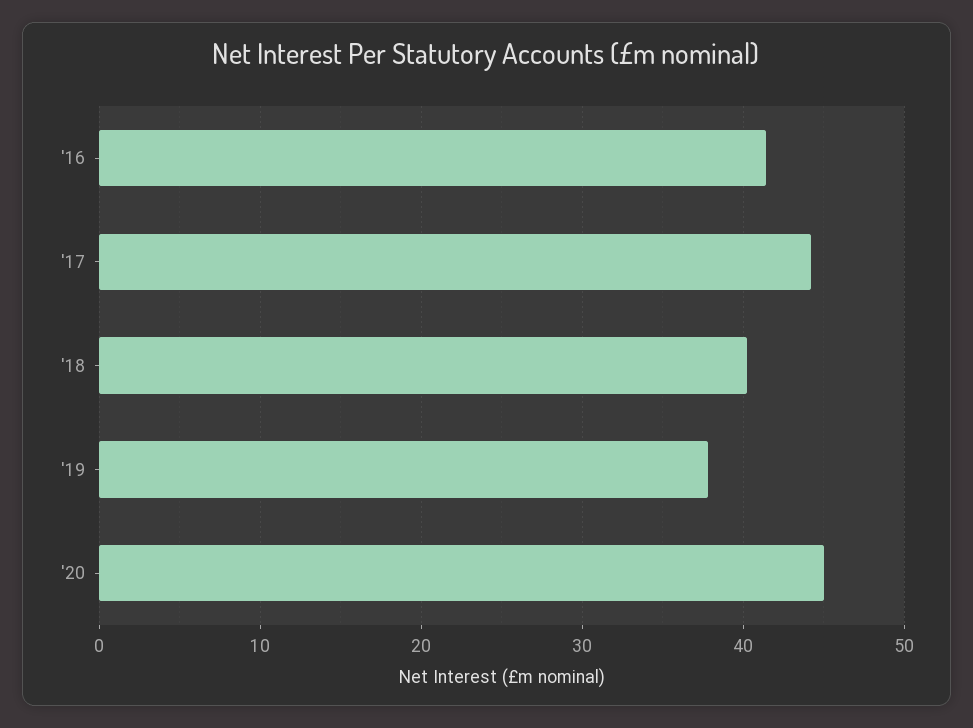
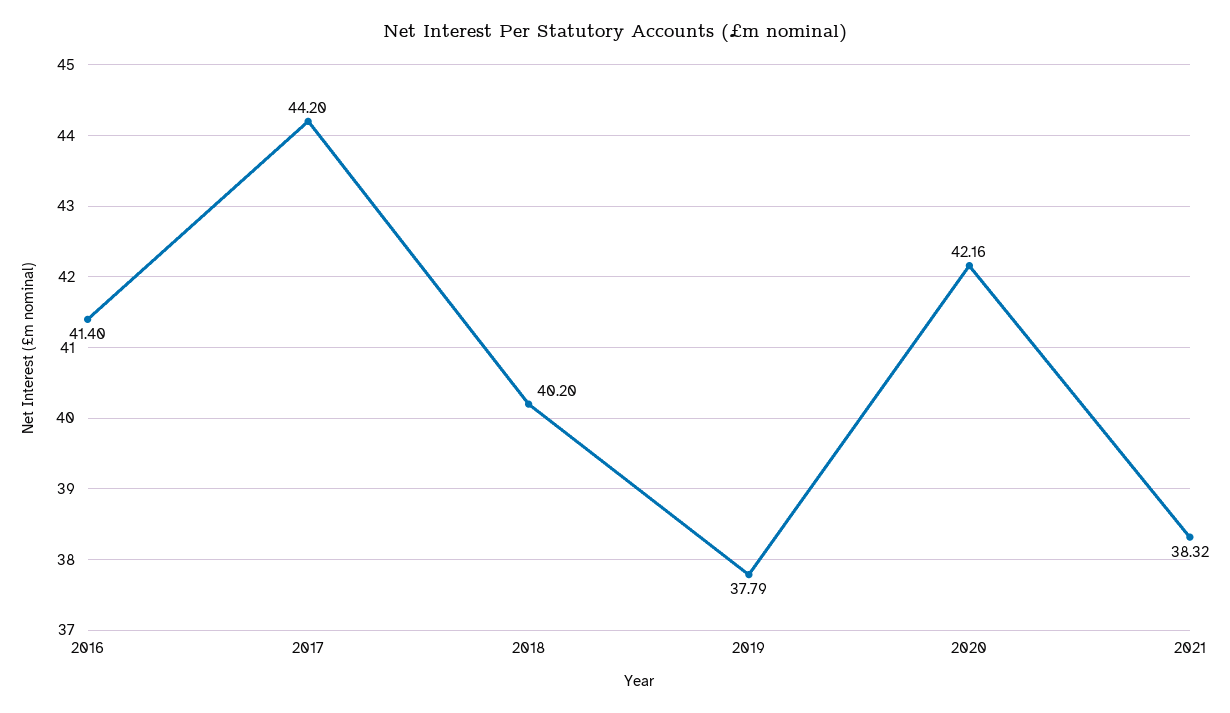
'20: 45 -> 42.16
2021: none -> 38.32

